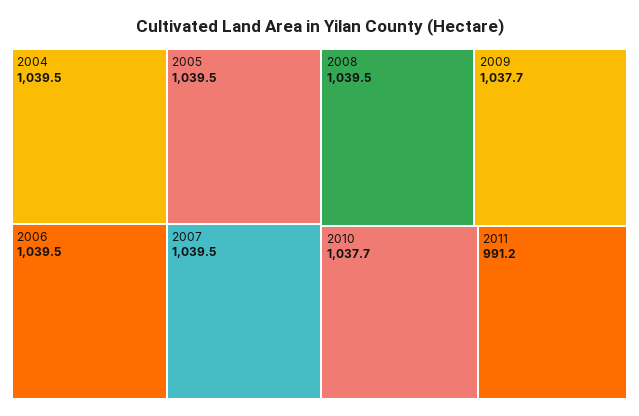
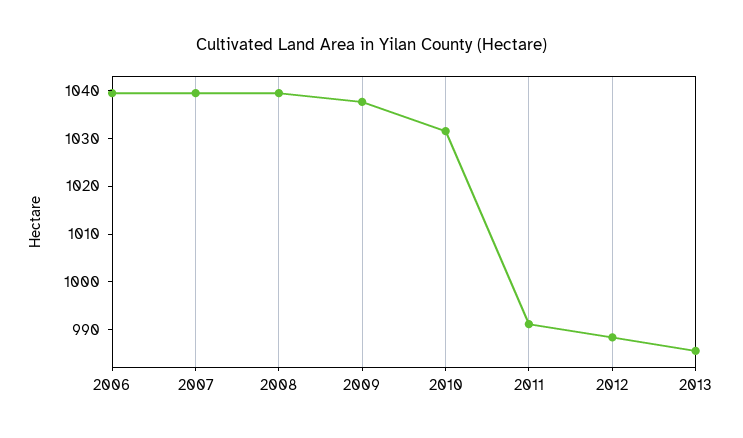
2004: 1039.5 -> none
2005: 1039.5 -> none
2010: 1037.7 -> 1032
2012: none -> 988
2013: none -> 986

